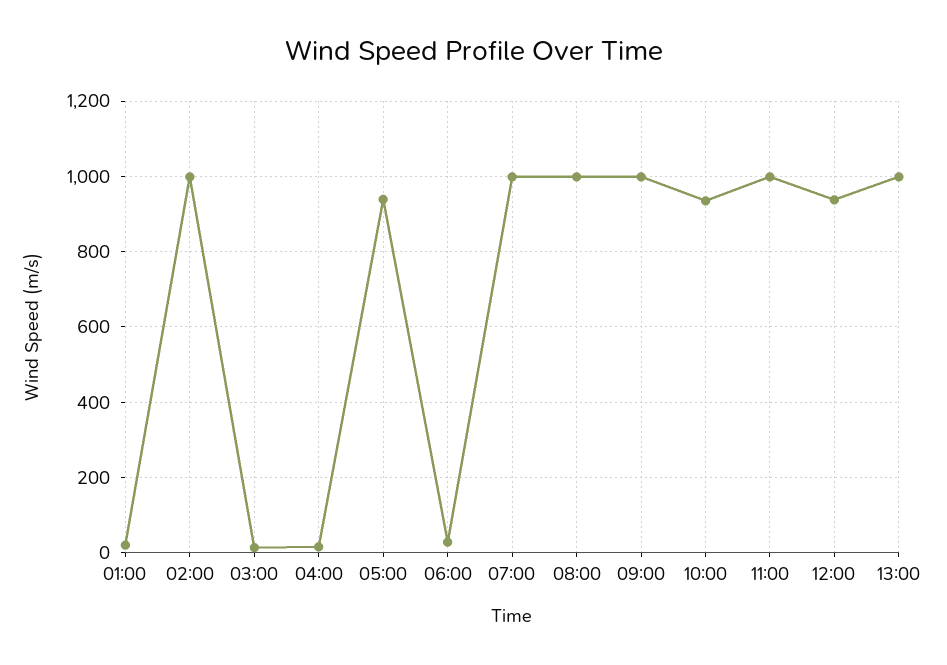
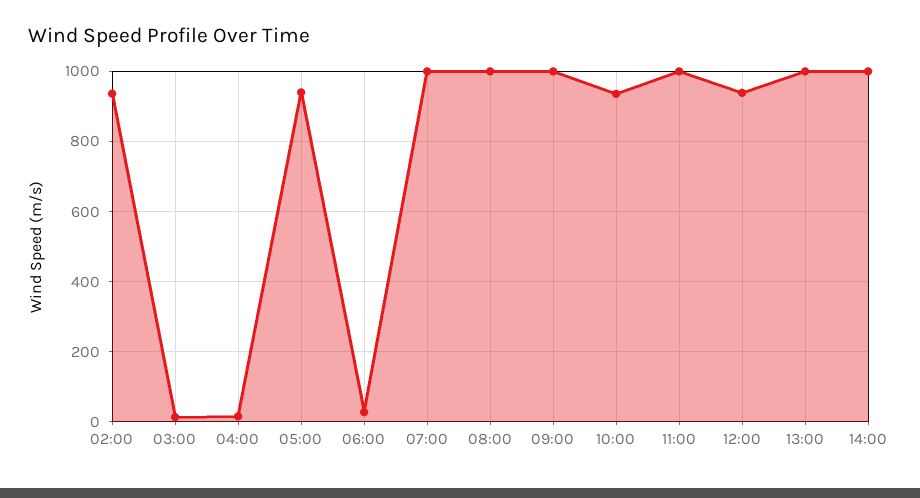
01:00: 20 -> none
02:00: 1000 -> 940
14:00: none -> 1000

